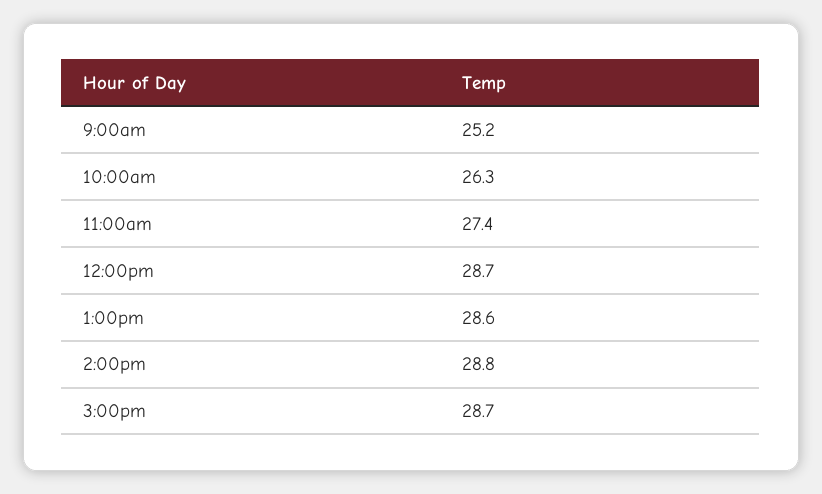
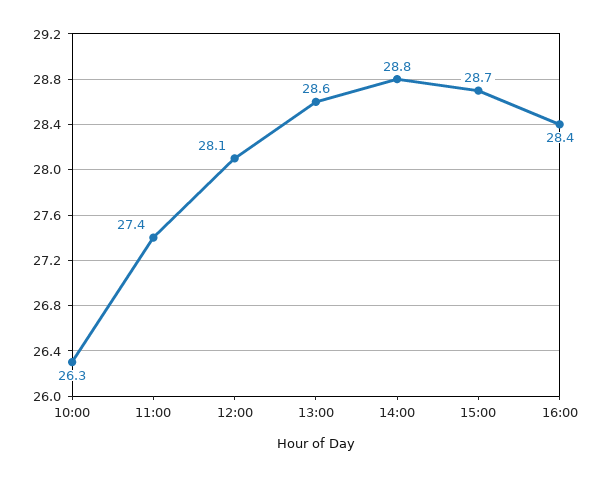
9:00am: 25.2 -> none
12:00pm: 28.7 -> 28.1
16:00: none -> 28.4

